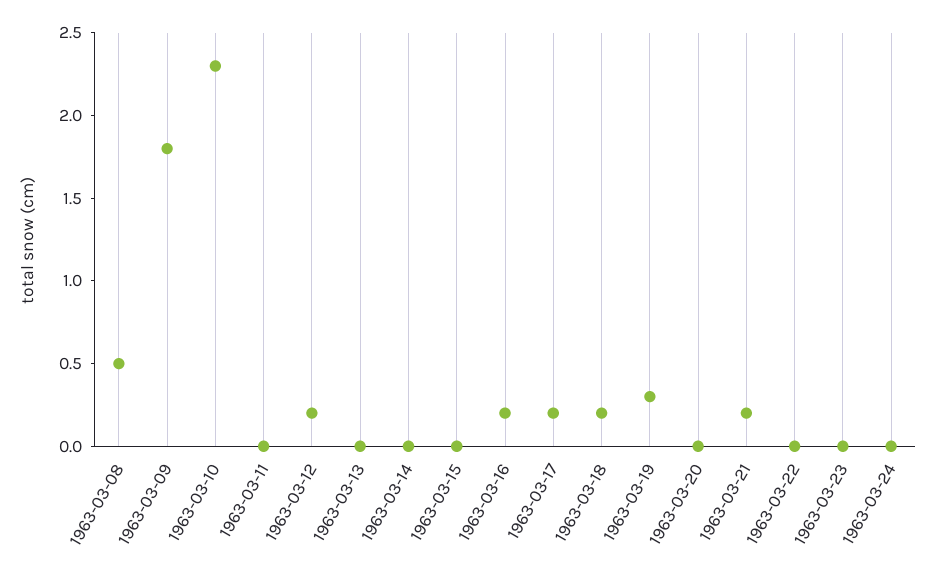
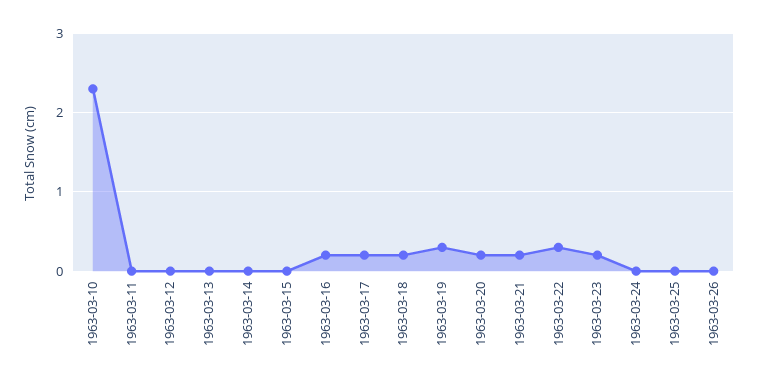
1963-03-08: 0.5 -> none
1963-03-09: 1.8 -> none
1963-03-12: 0.2 -> 0
1963-03-20: 0 -> 0.2
1963-03-22: 0 -> 0.3
1963-03-23: 0 -> 0.2
1963-03-25: none -> 0
1963-03-26: none -> 0

